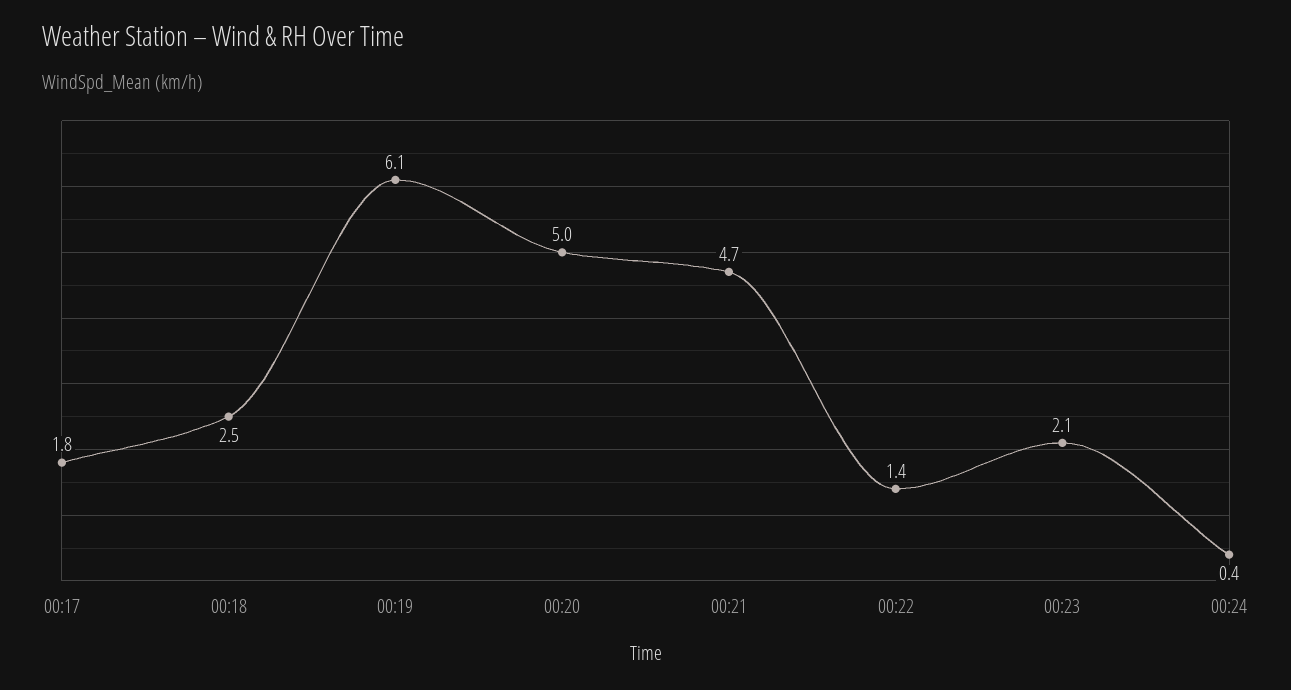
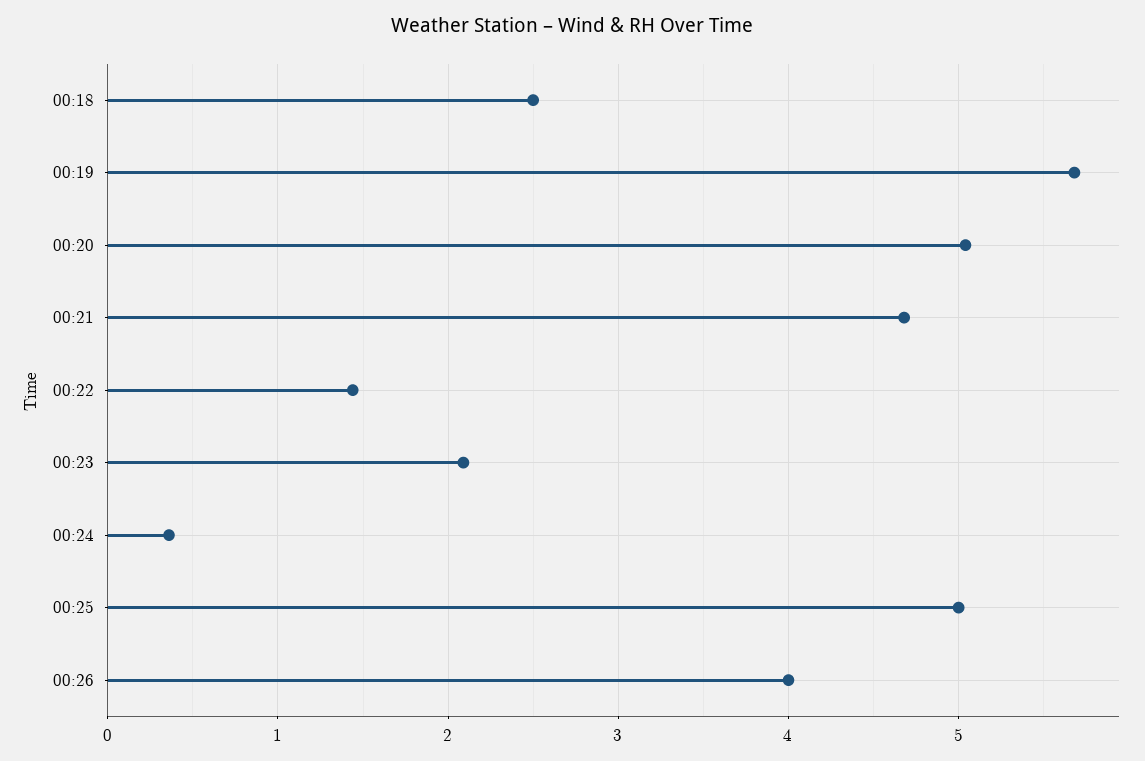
00:17: 1.8 -> none
00:19: 6.1 -> 5.7
00:25: none -> 5
00:26: none -> 4

